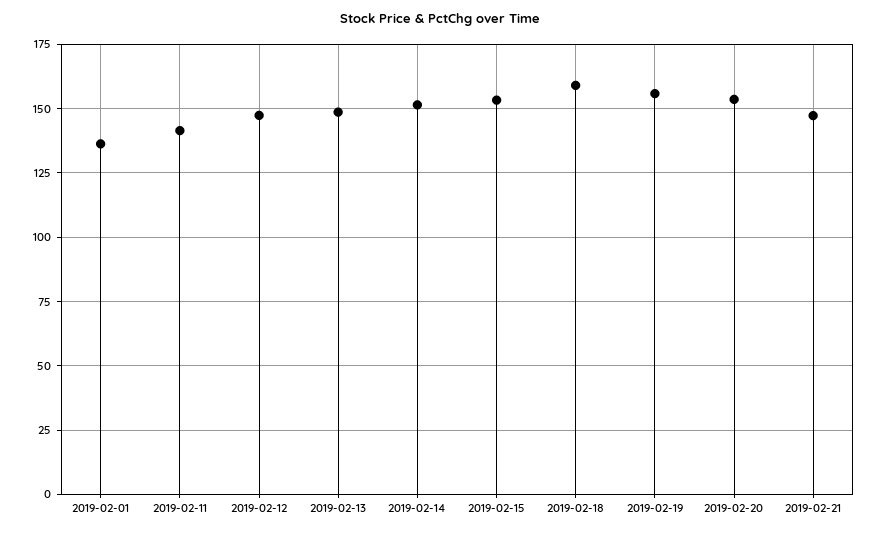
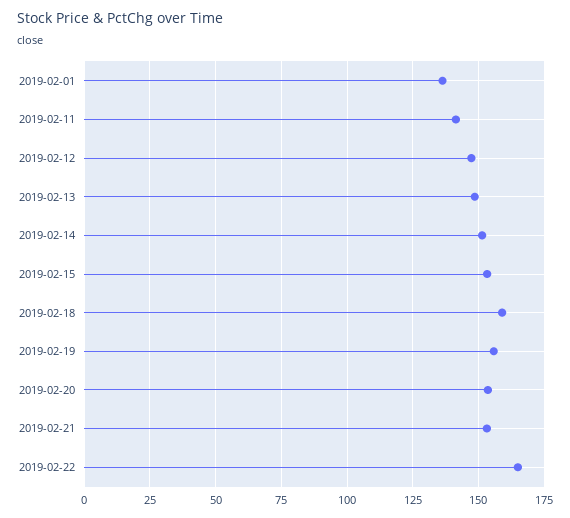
2019-02-21: 147.5 -> 152.5
2019-02-22: none -> 165

